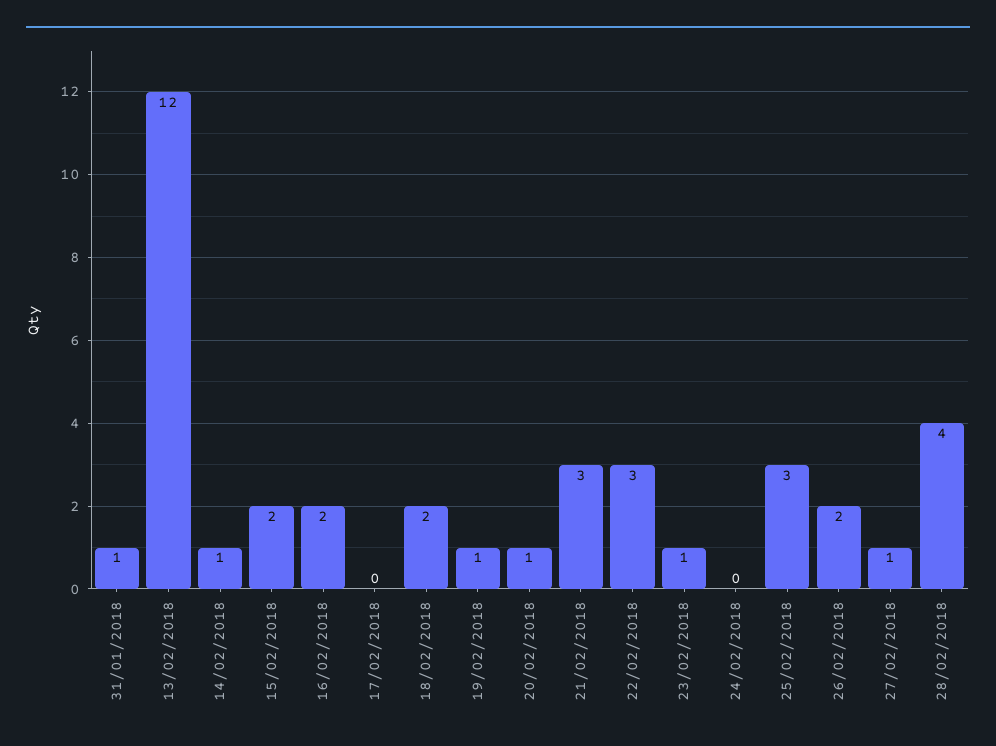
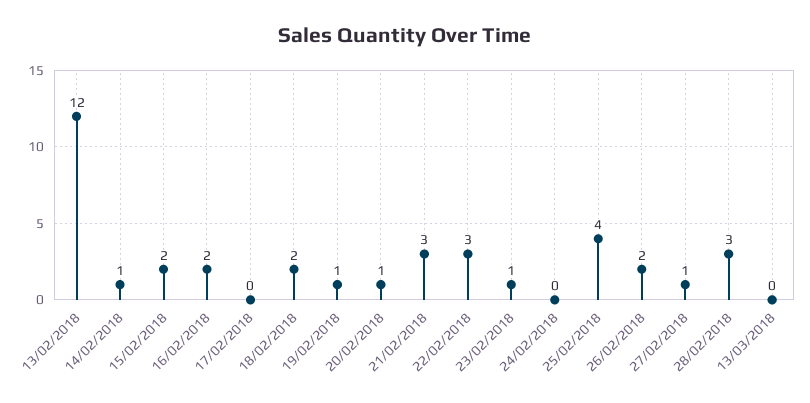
31/01/2018: 1 -> none
25/02/2018: 3 -> 4
28/02/2018: 4 -> 3
13/03/2018: none -> 0

